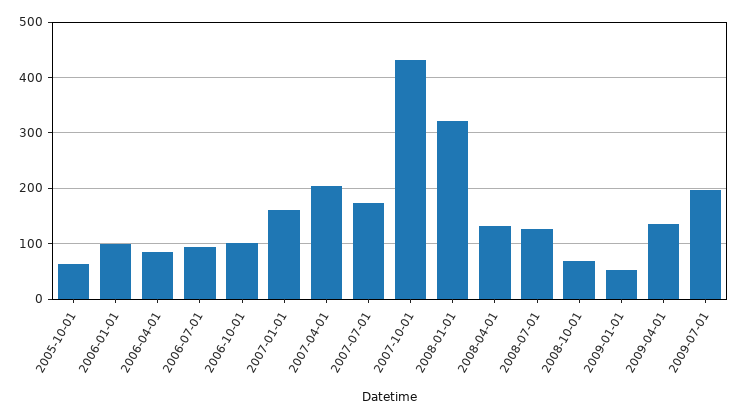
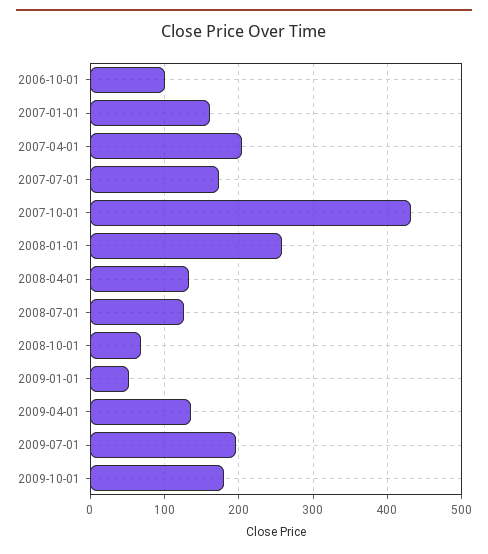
2005-10-01: 60 -> none
2006-01-01: 100 -> none
2006-04-01: 80 -> none
2006-07-01: 100 -> none
2008-01-01: 320 -> 260
2009-10-01: none -> 180

